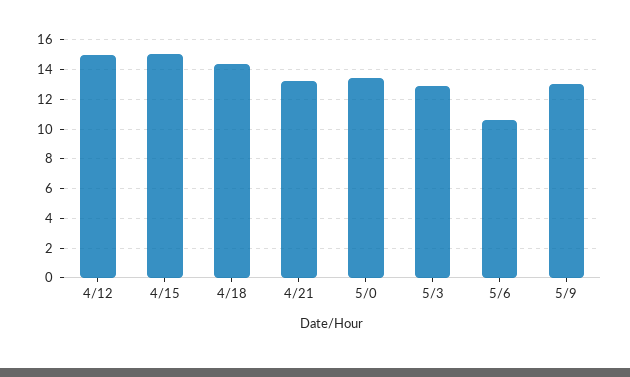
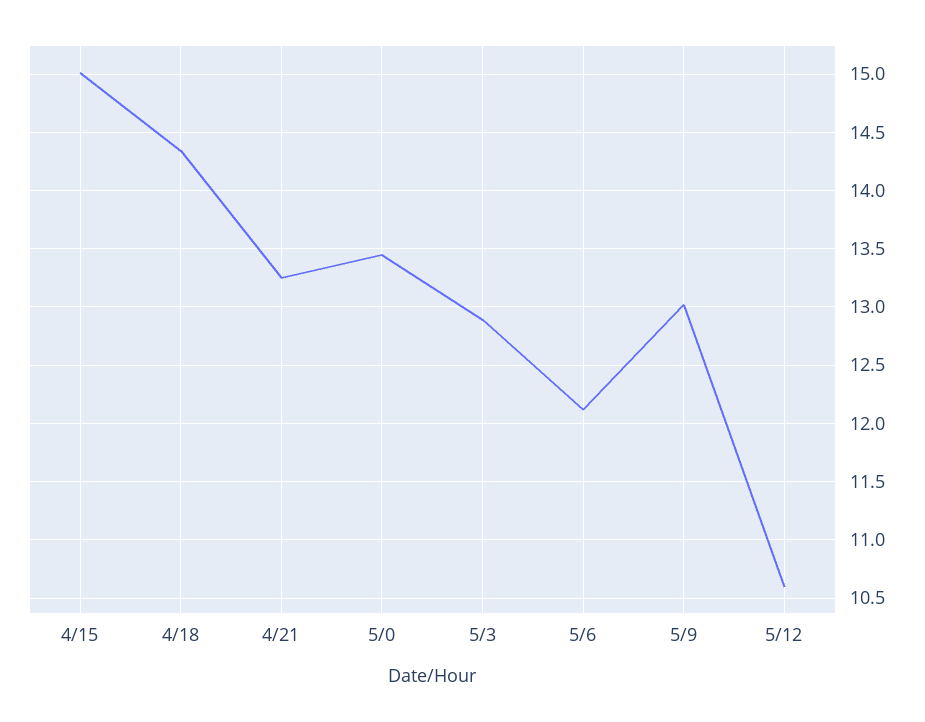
4/12: 15 -> none
5/6: 10.5 -> 12.1
5/12: none -> 10.6

